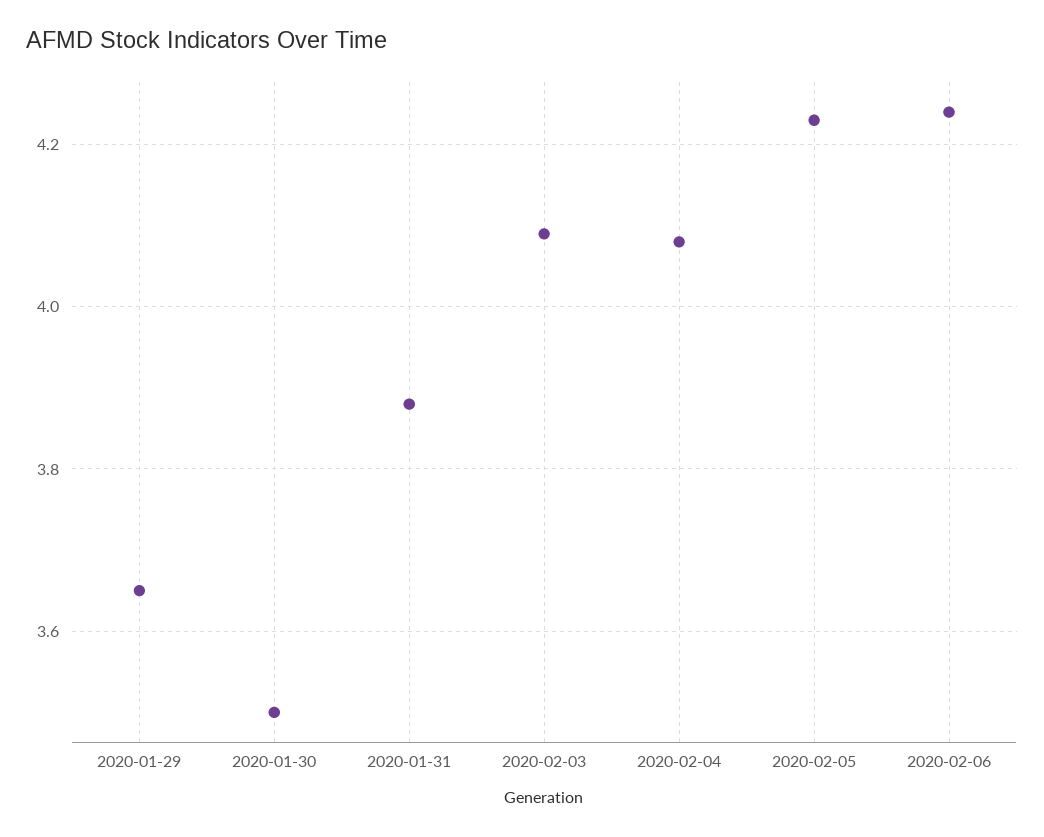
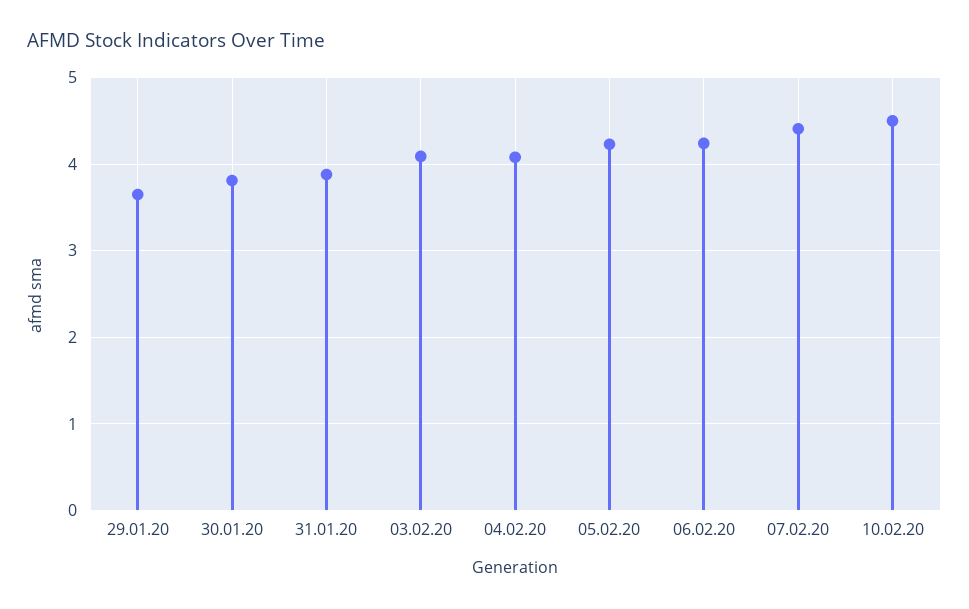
2020-01-30: 3.5 -> 3.8
07.02.20: none -> 4.4
10.02.20: none -> 4.5

